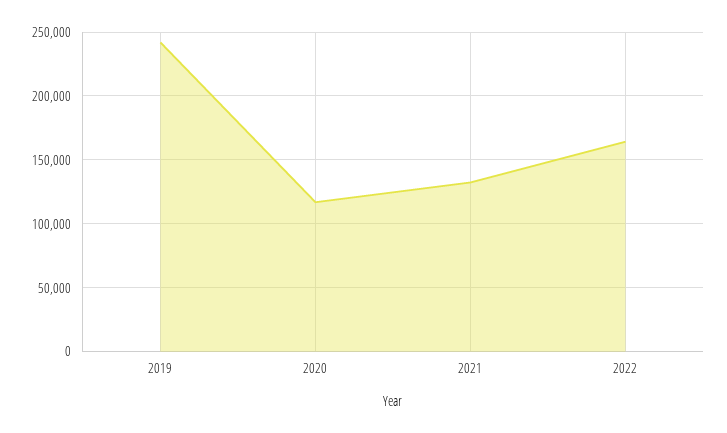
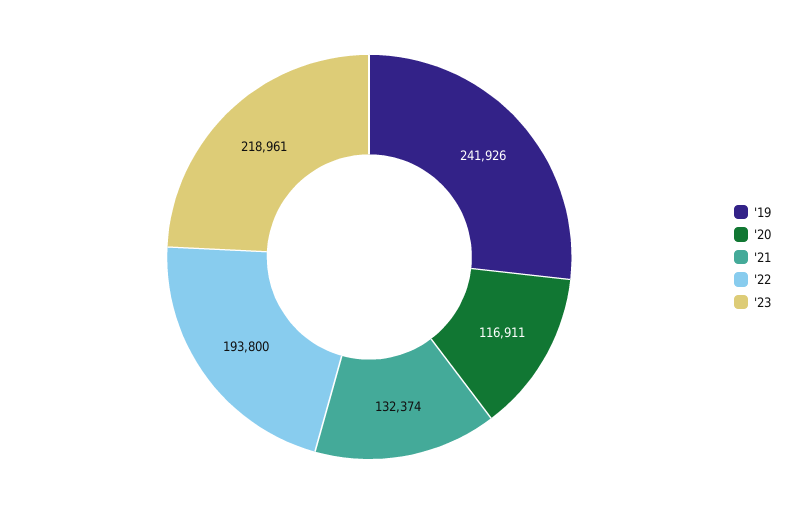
2022: 165000 -> 193800
'23: none -> 218961

